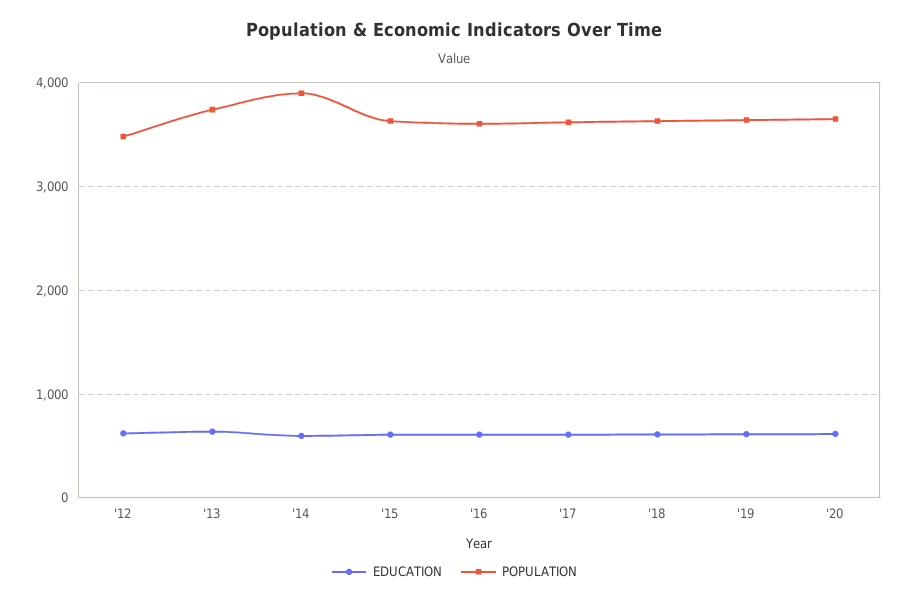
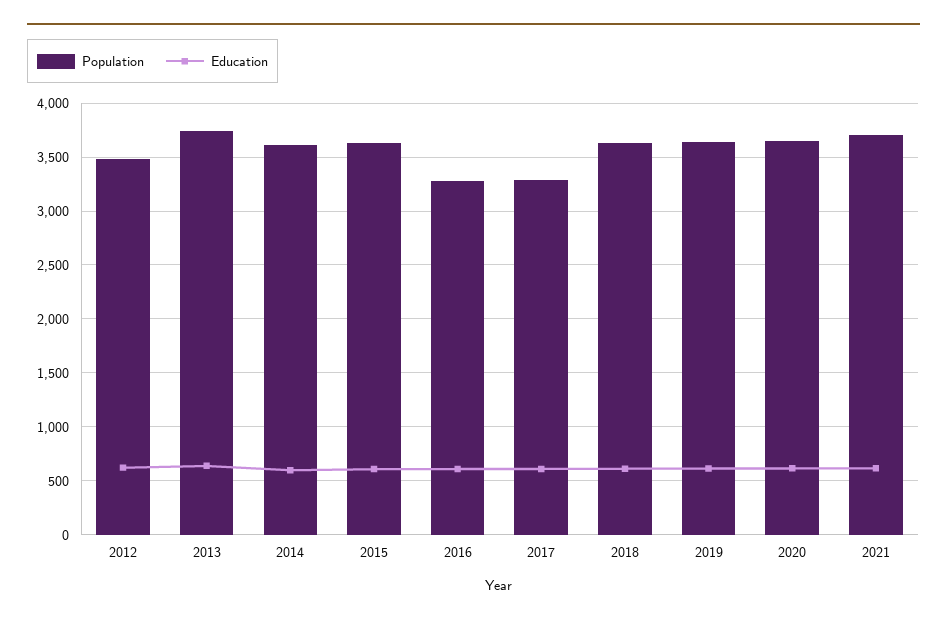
POPULATION, '14: 3900 -> 3600
POPULATION, '16: 3600 -> 3300
POPULATION, '17: 3600 -> 3300
POPULATION, 2021: none -> 3700
EDUCATION, 2021: none -> 600

